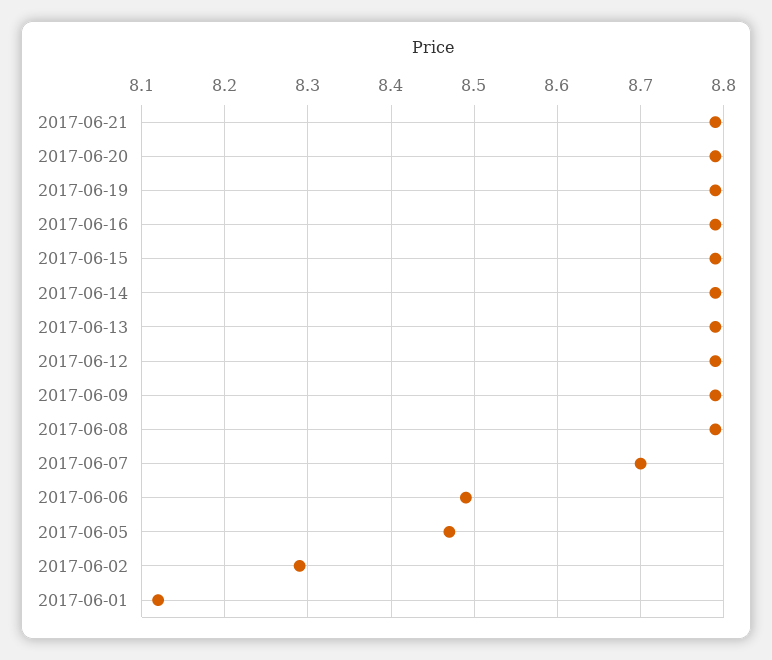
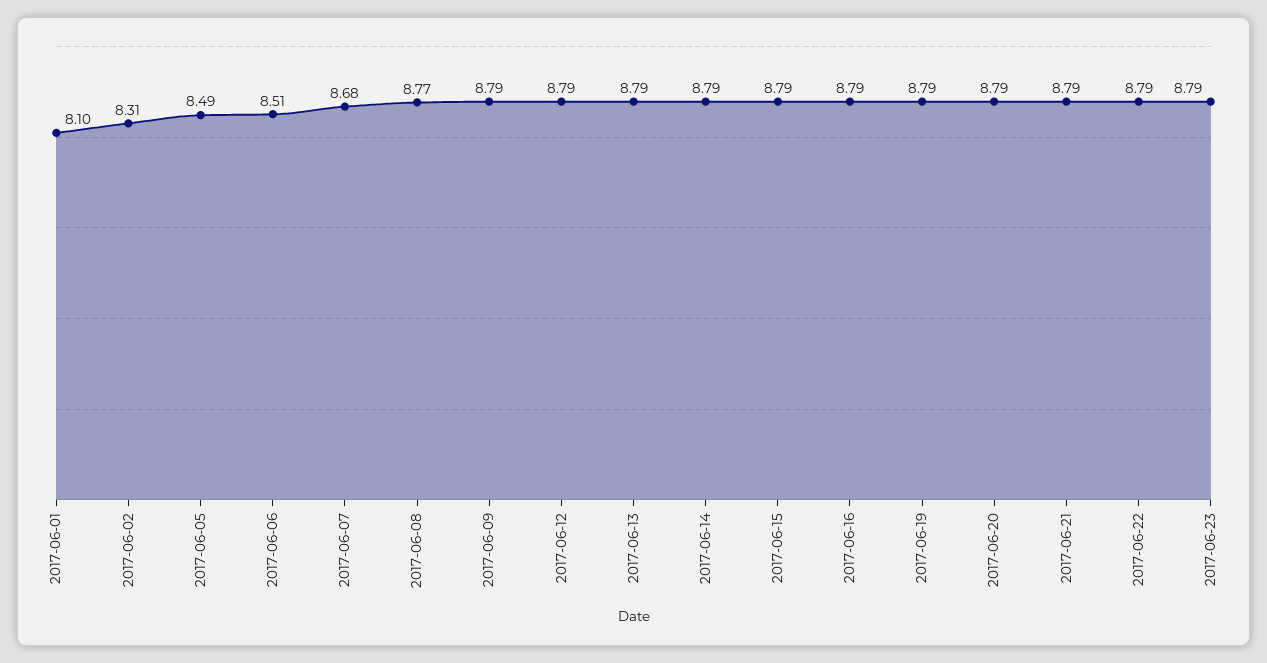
2017-06-08: 8.79 -> 8.77
2017-06-07: 8.7 -> 8.68
2017-06-06: 8.49 -> 8.51
2017-06-05: 8.47 -> 8.49
2017-06-02: 8.29 -> 8.31
2017-06-01: 8.12 -> 8.1
2017-06-22: none -> 8.79
2017-06-23: none -> 8.79

